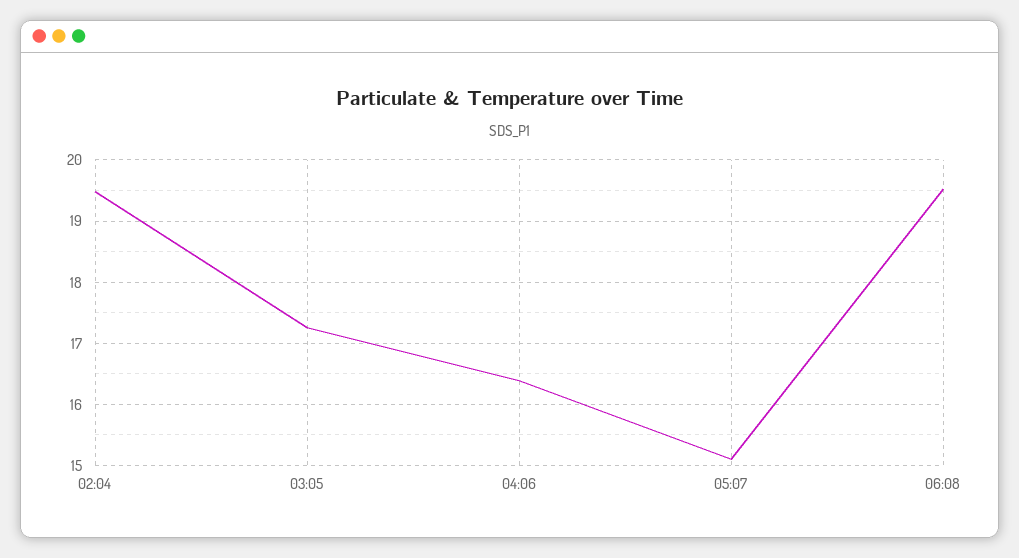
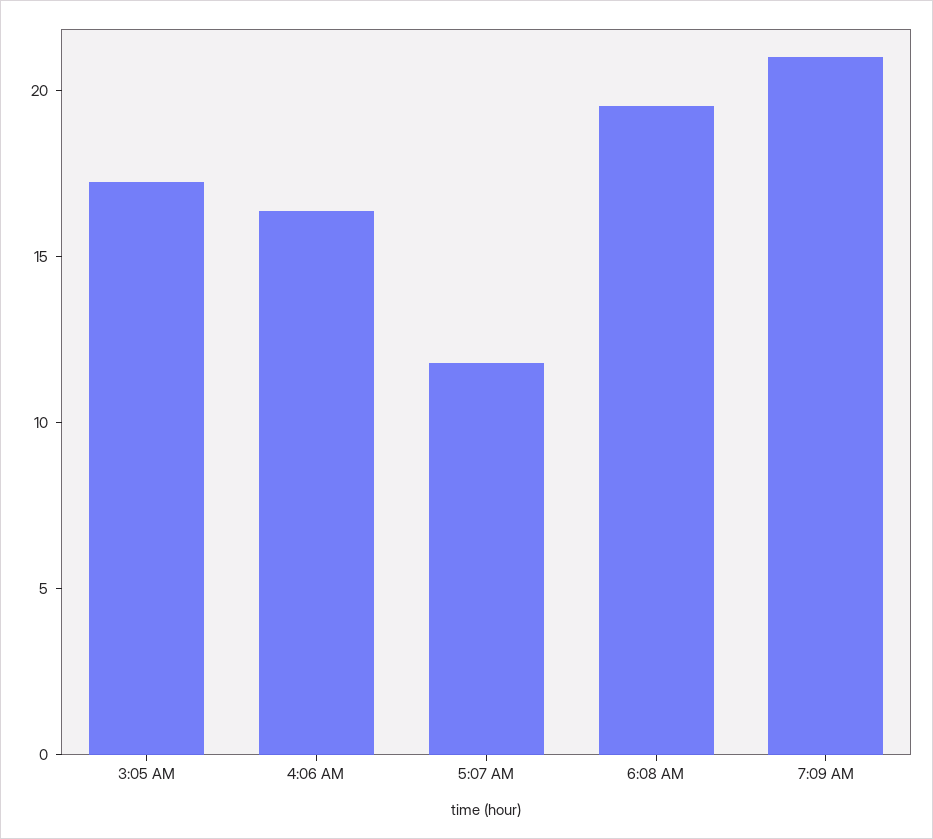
02:04: 19.5 -> none
05:07: 15.1 -> 12
7:09 AM: none -> 21

